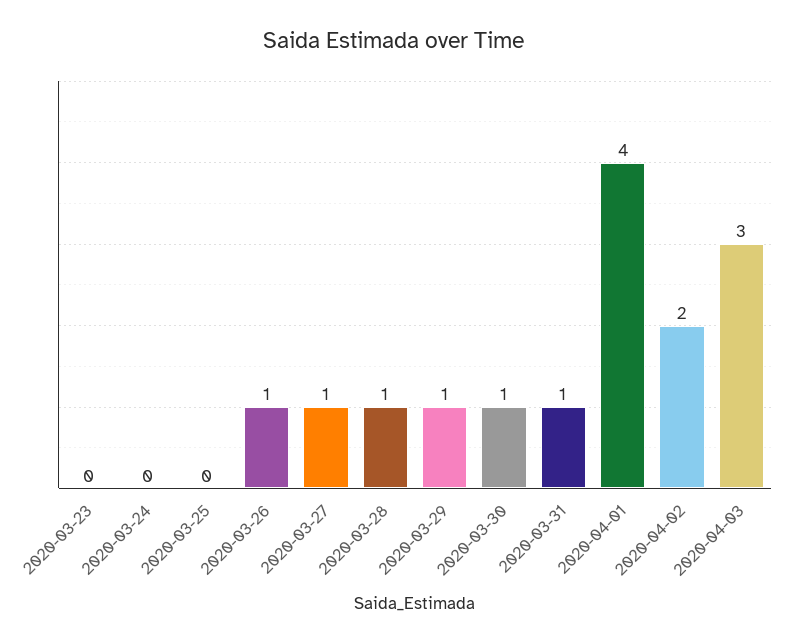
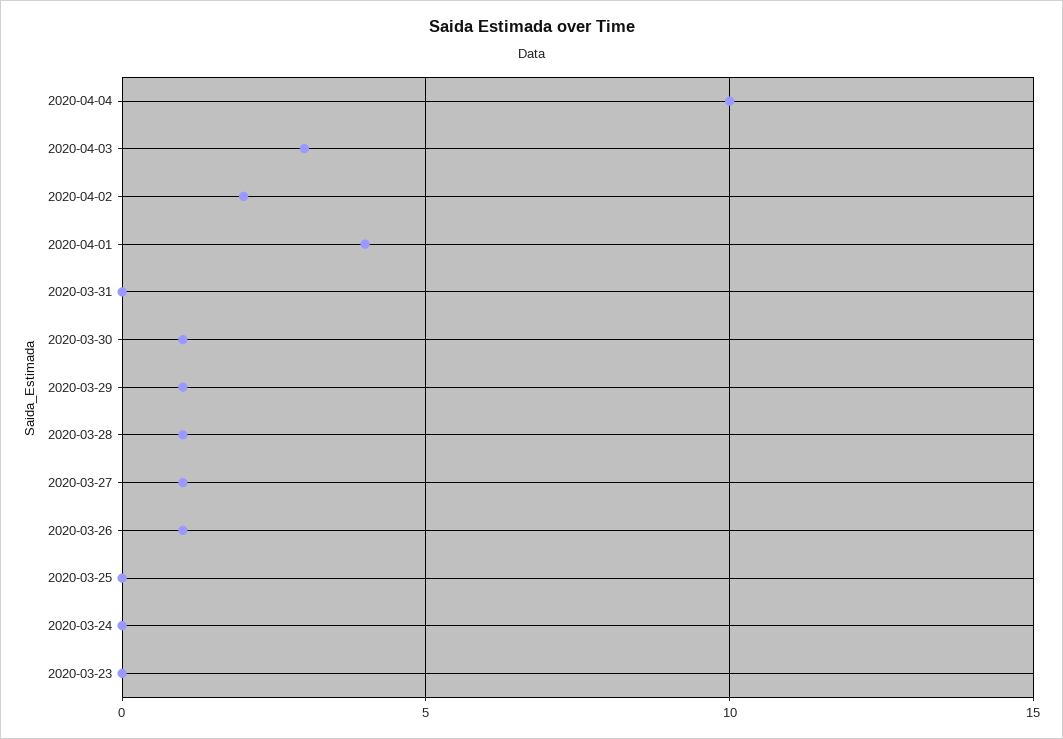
2020-03-31: 1 -> 0
2020-04-04: none -> 10

